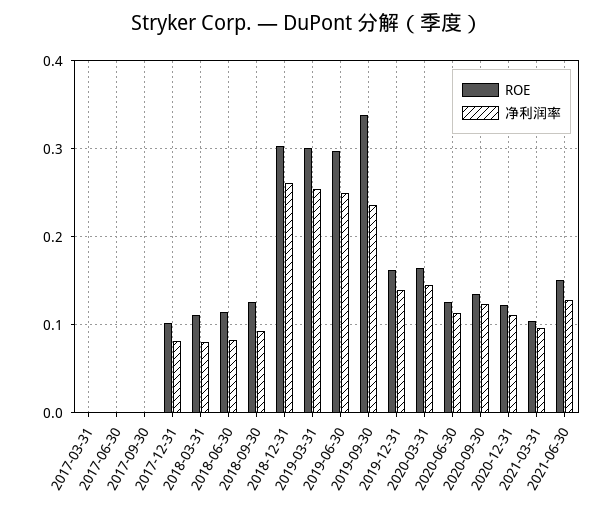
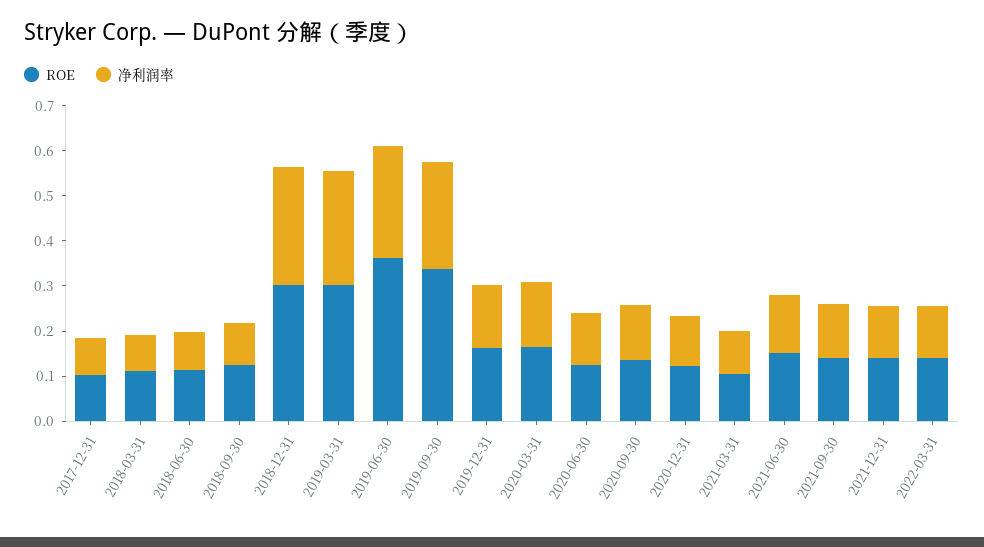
ROE, 2017-03-31: 0 -> none
净利润率, 2017-03-31: 0 -> none
ROE, 2017-06-30: 0 -> none
净利润率, 2017-06-30: 0 -> none
ROE, 2017-09-30: 0 -> none
净利润率, 2017-09-30: 0 -> none
ROE, 2019-06-30: 0.3 -> 0.36
ROE, 2021-09-30: none -> 0.14
净利润率, 2021-09-30: none -> 0.12
ROE, 2021-12-31: none -> 0.14
净利润率, 2021-12-31: none -> 0.12
ROE, 2022-03-31: none -> 0.14
净利润率, 2022-03-31: none -> 0.12

